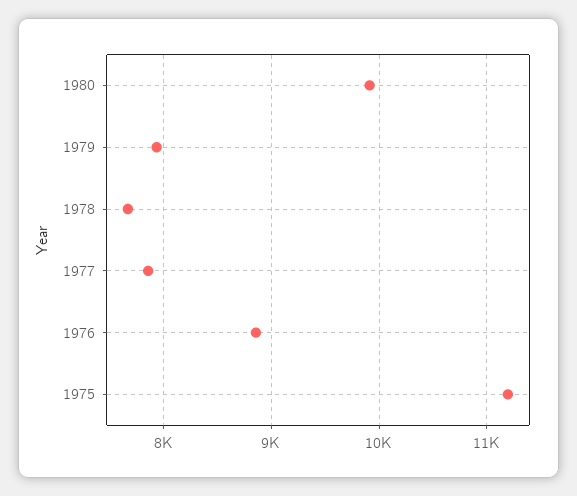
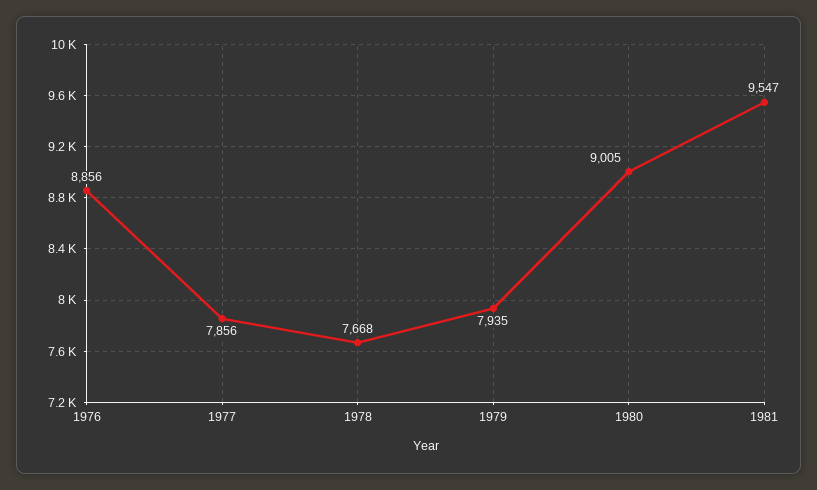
1980: 9900 -> 9005
1975: 11200 -> none
1981: none -> 9547

